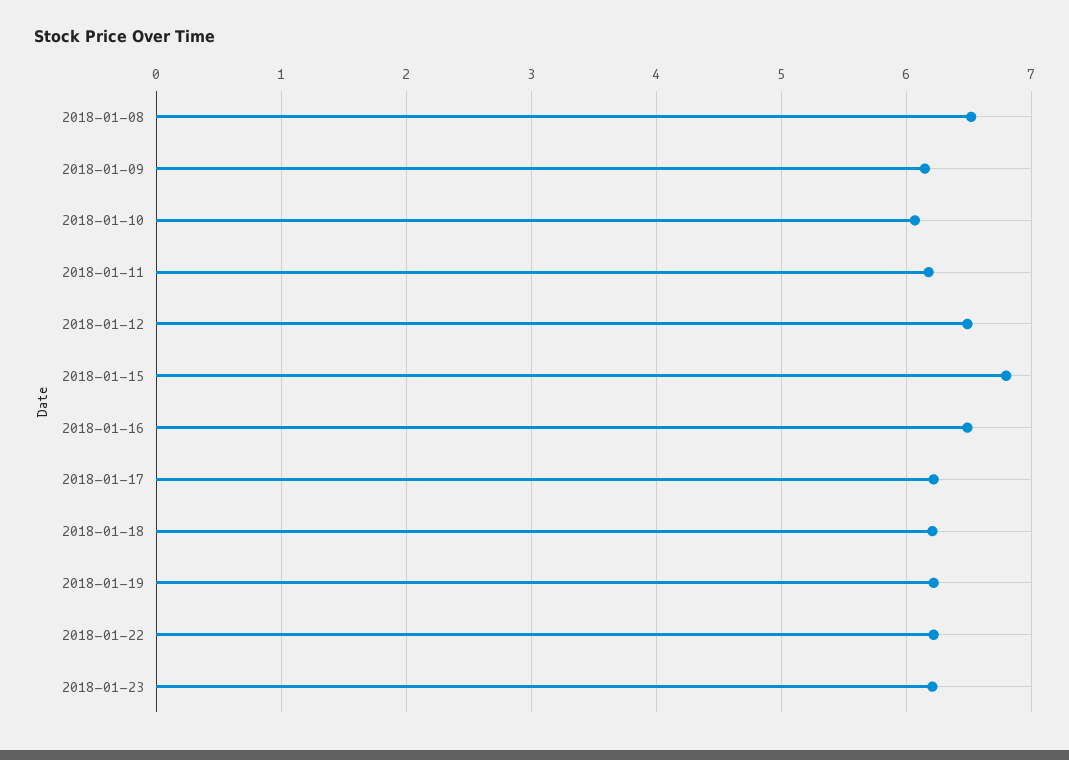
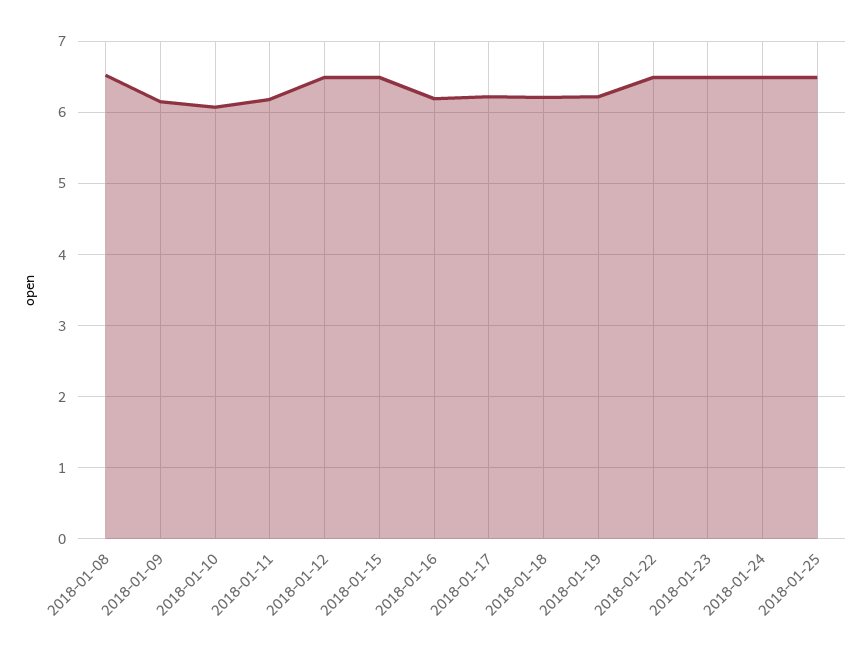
2018-01-15: 6.8 -> 6.5
2018-01-16: 6.5 -> 6.2
2018-01-22: 6.2 -> 6.5
2018-01-23: 6.2 -> 6.5
2018-01-24: none -> 6.5
2018-01-25: none -> 6.5

